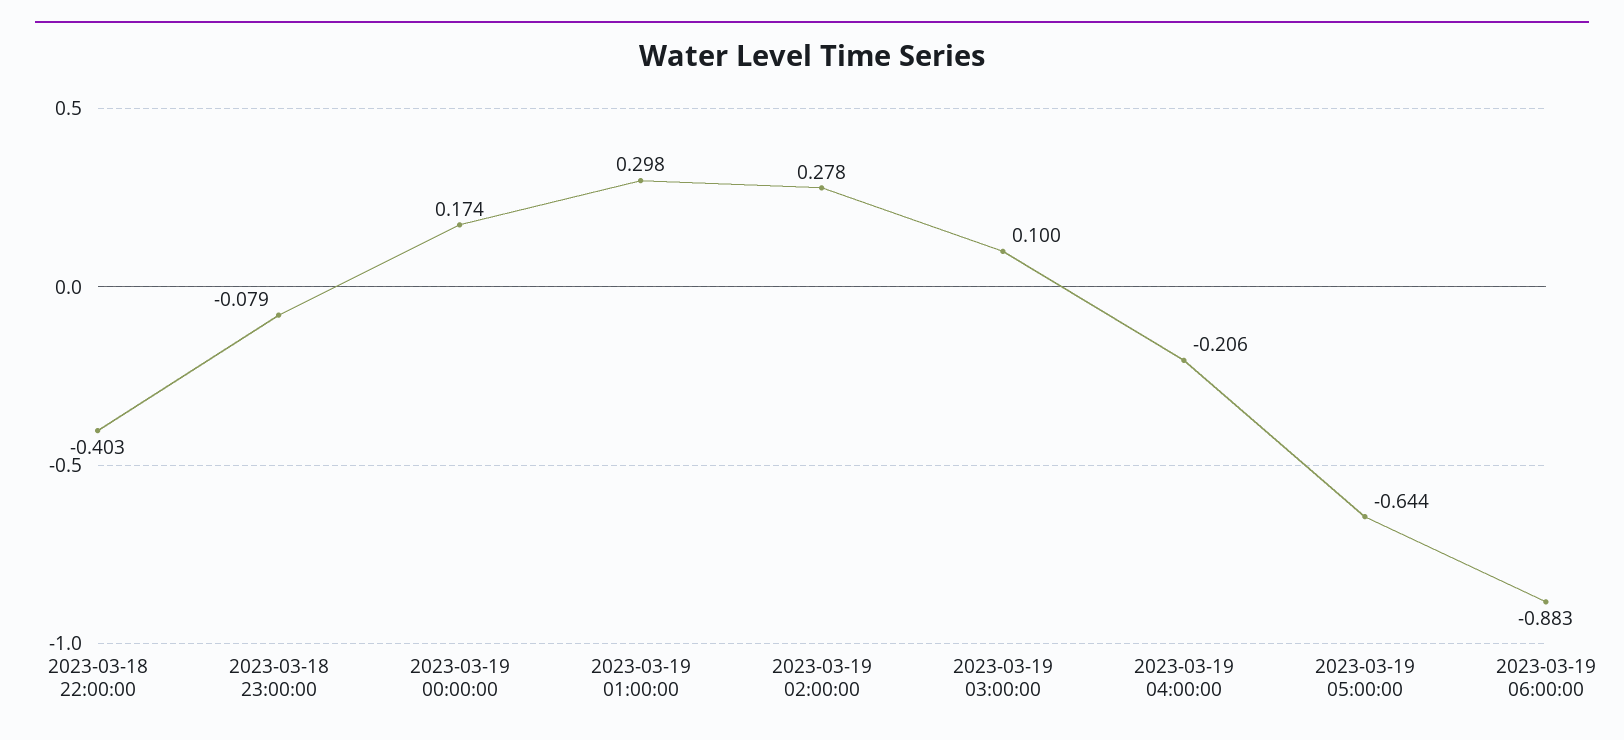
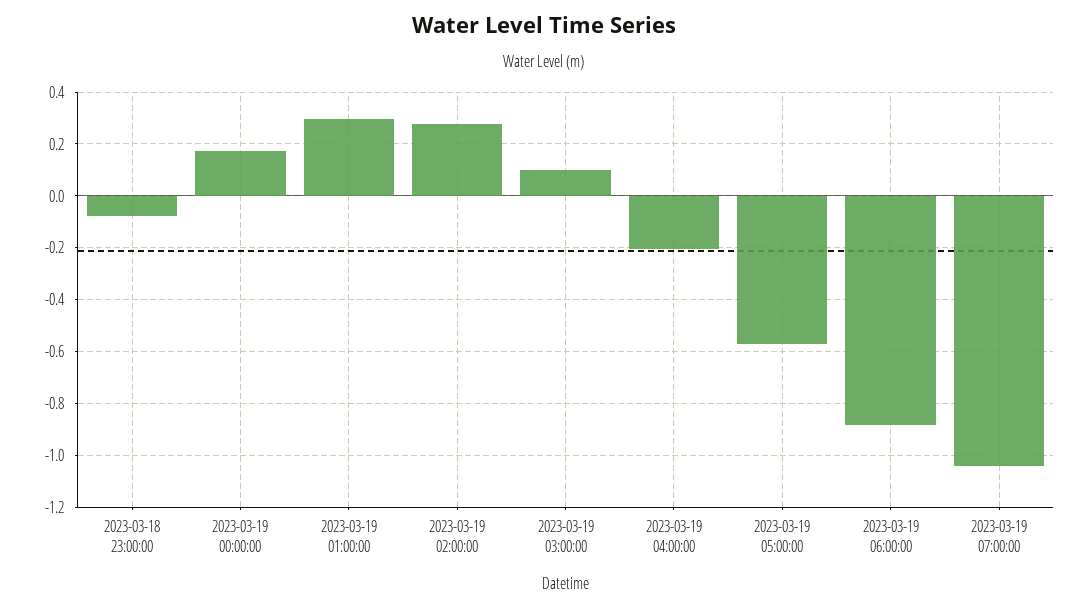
2023-03-18 22:00:00: -0.403 -> none
2023-03-19 05:00:00: -0.644 -> -0.575
2023-03-19 07:00:00: none -> -1.05

